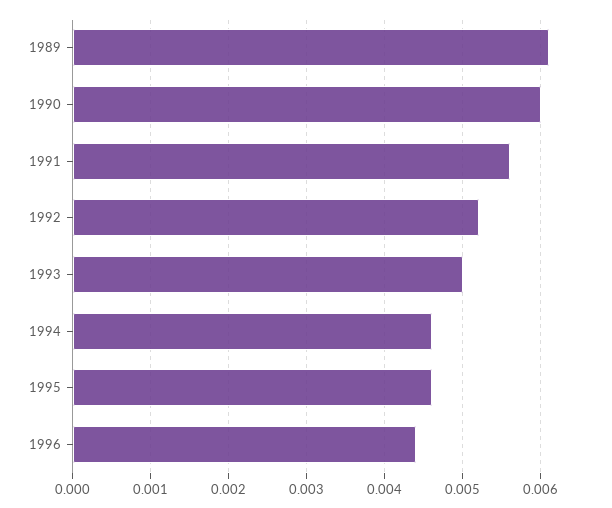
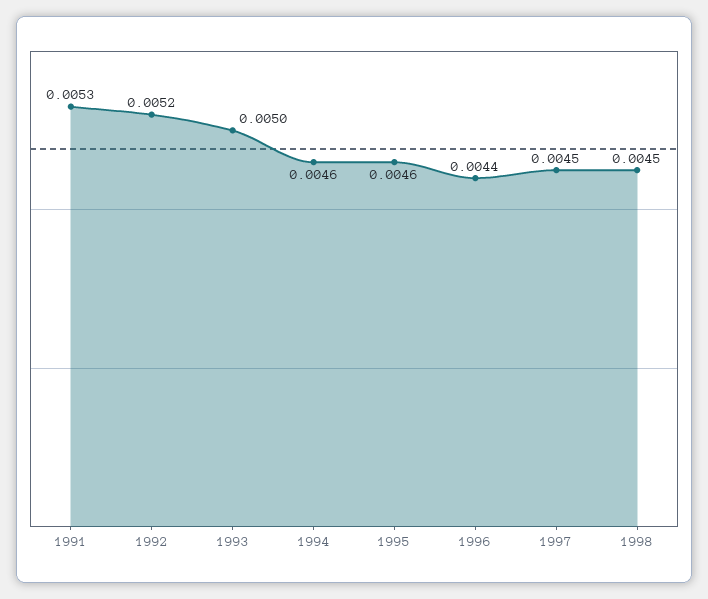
1989: 0.0061 -> none
1990: 0.006 -> none
1991: 0.0056 -> 0.0053
1997: none -> 0.0045
1998: none -> 0.0045

